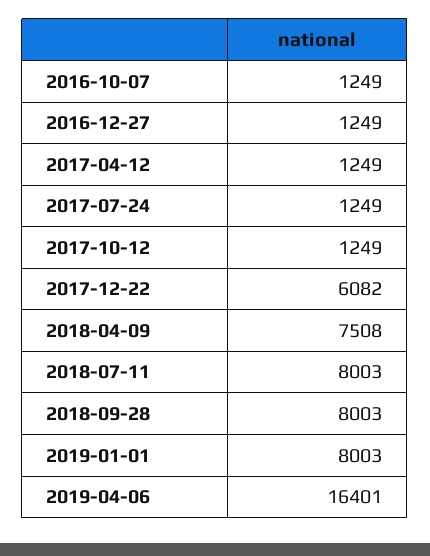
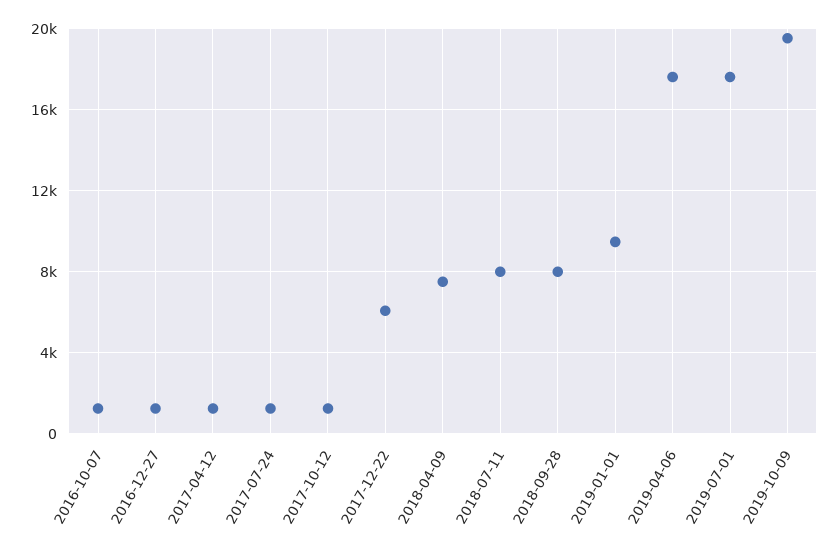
2019-01-01: 8003 -> 9500
2019-04-06: 16401 -> 17500
2019-07-01: none -> 17500
2019-10-09: none -> 19500

